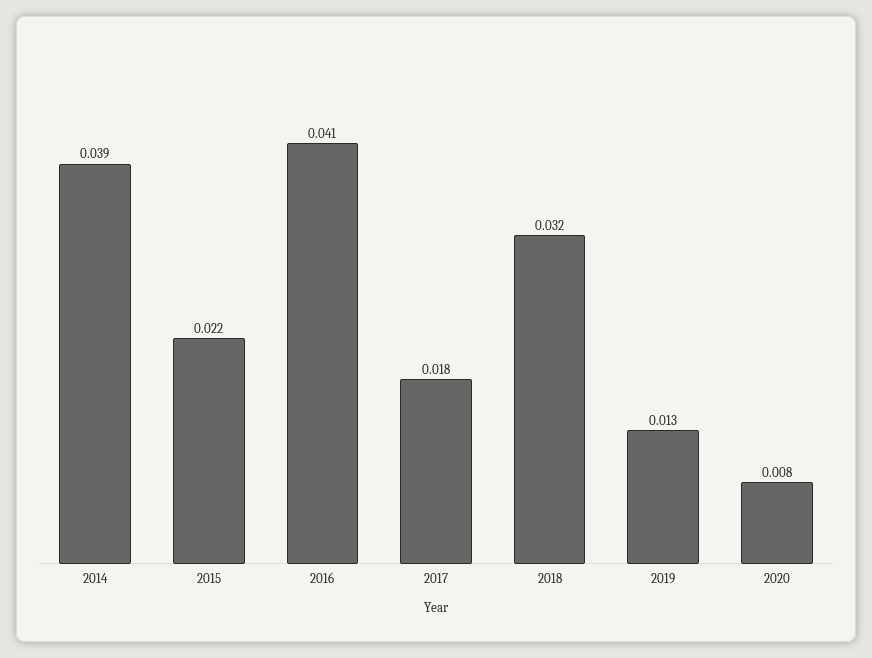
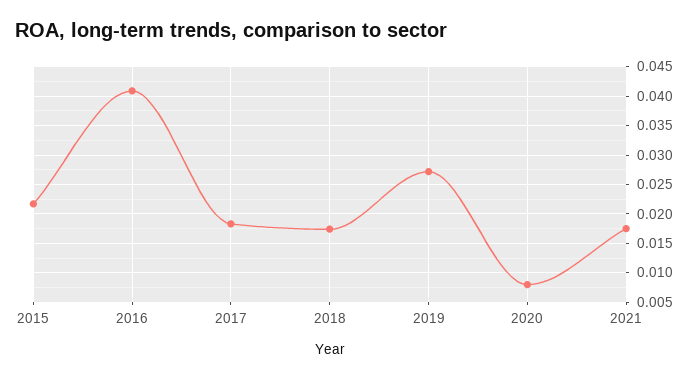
2014: 0.039 -> none
2018: 0.032 -> 0.0175
2019: 0.013 -> 0.0275
2021: none -> 0.0175

